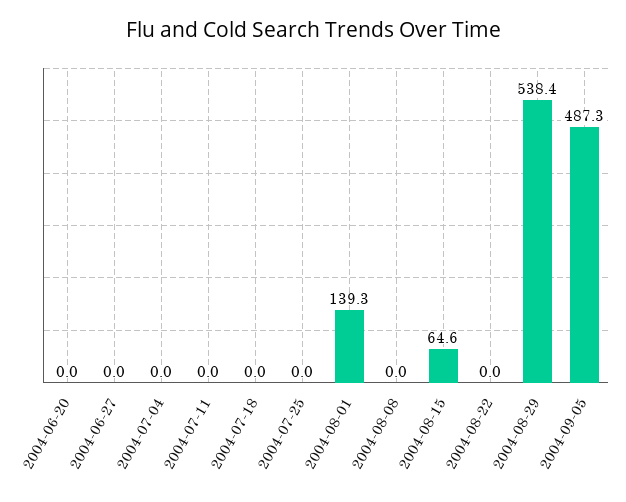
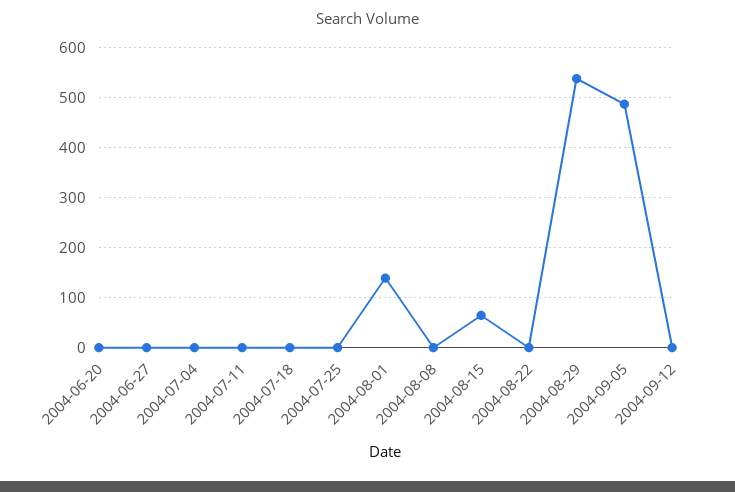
2004-09-12: none -> 0

